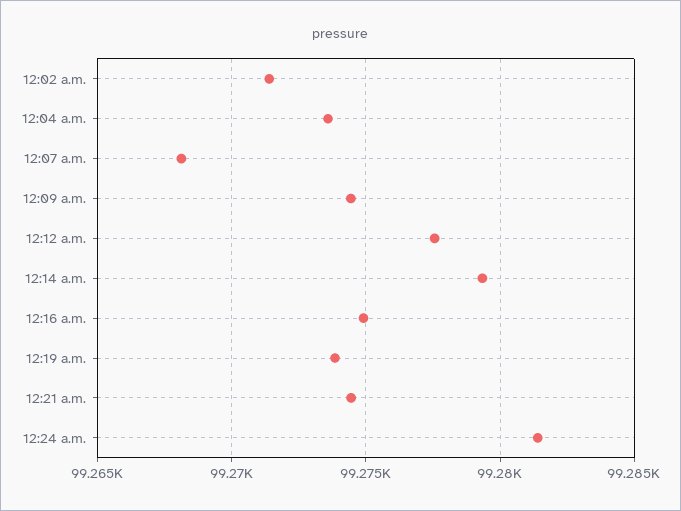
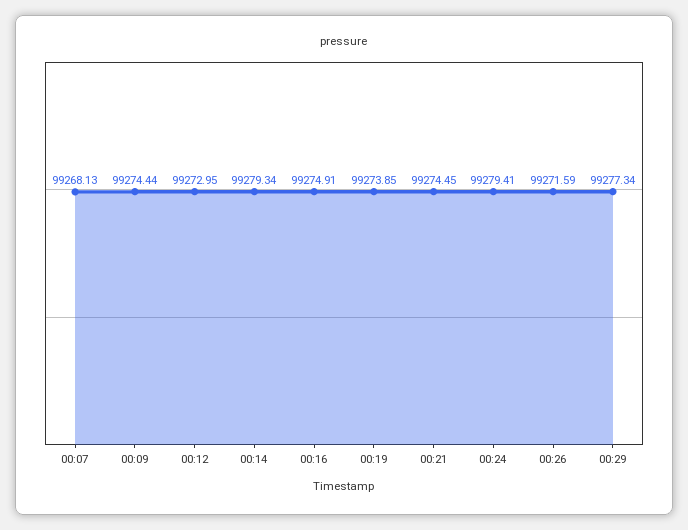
12:02 a.m.: 99271.5 -> none
12:04 a.m.: 99273.5 -> none
12:12 a.m.: 99277.5 -> 99272.95
12:24 a.m.: 99281.5 -> 99279.41
00:26: none -> 99271.59
00:29: none -> 99277.34

